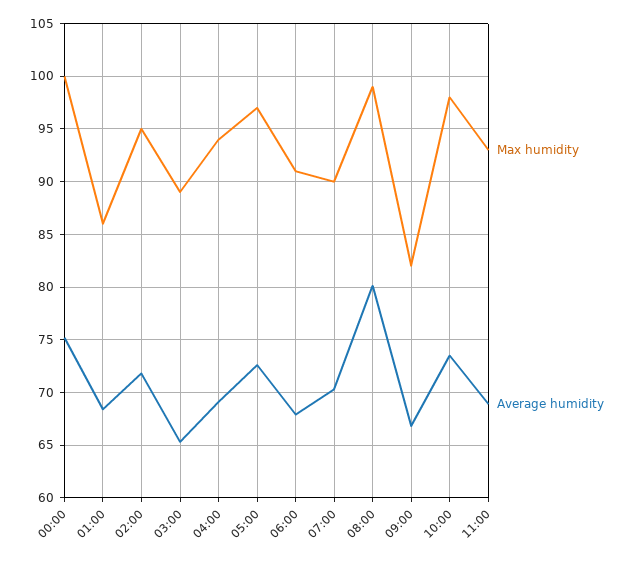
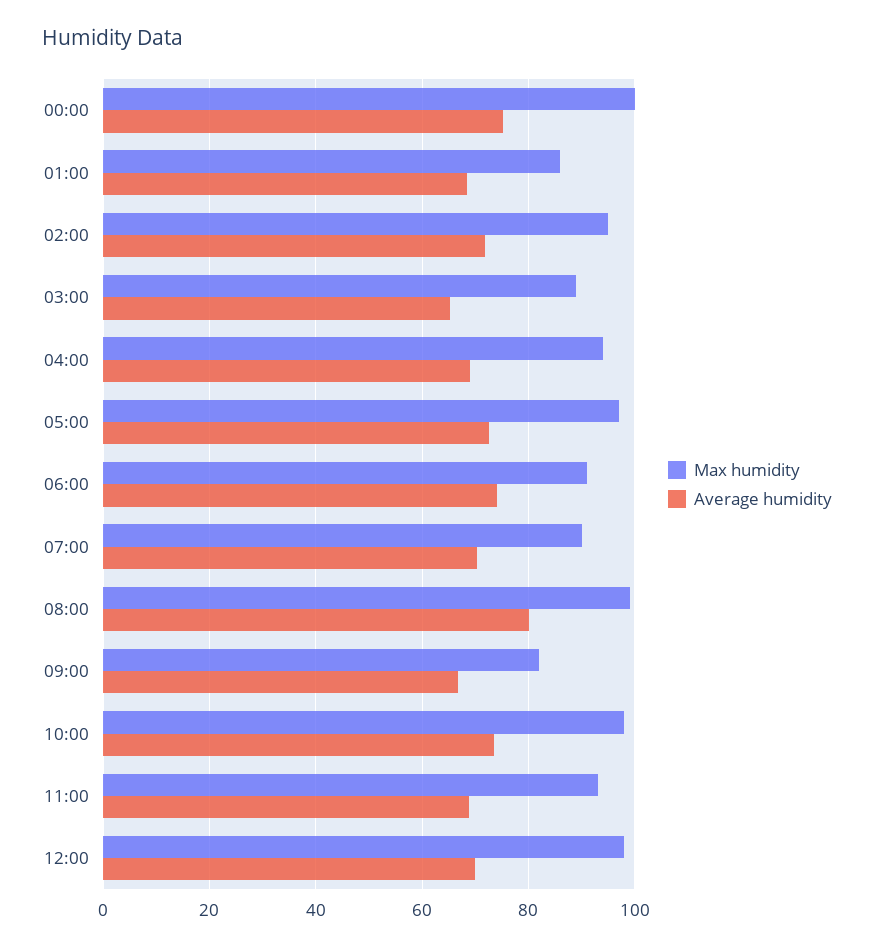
Average humidity, 06:00: 68 -> 74
Max humidity, 12:00: none -> 98
Average humidity, 12:00: none -> 70

